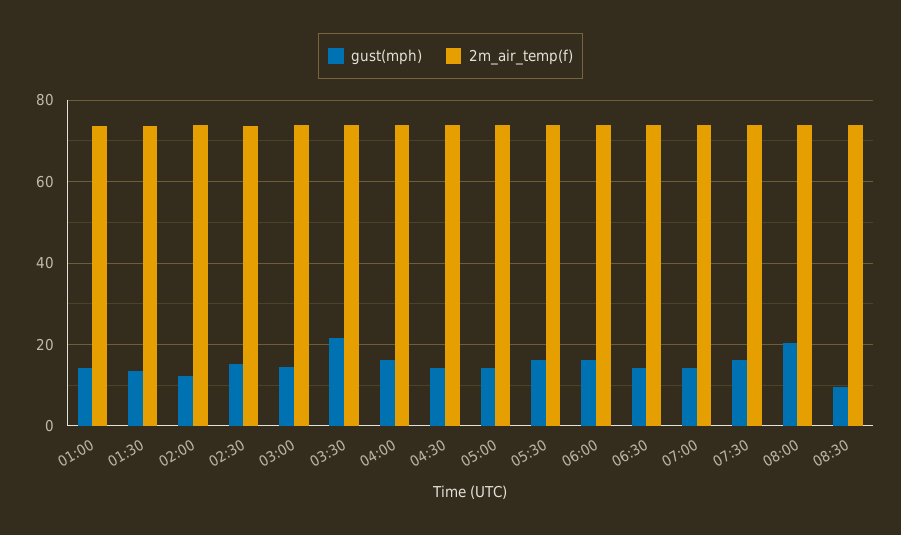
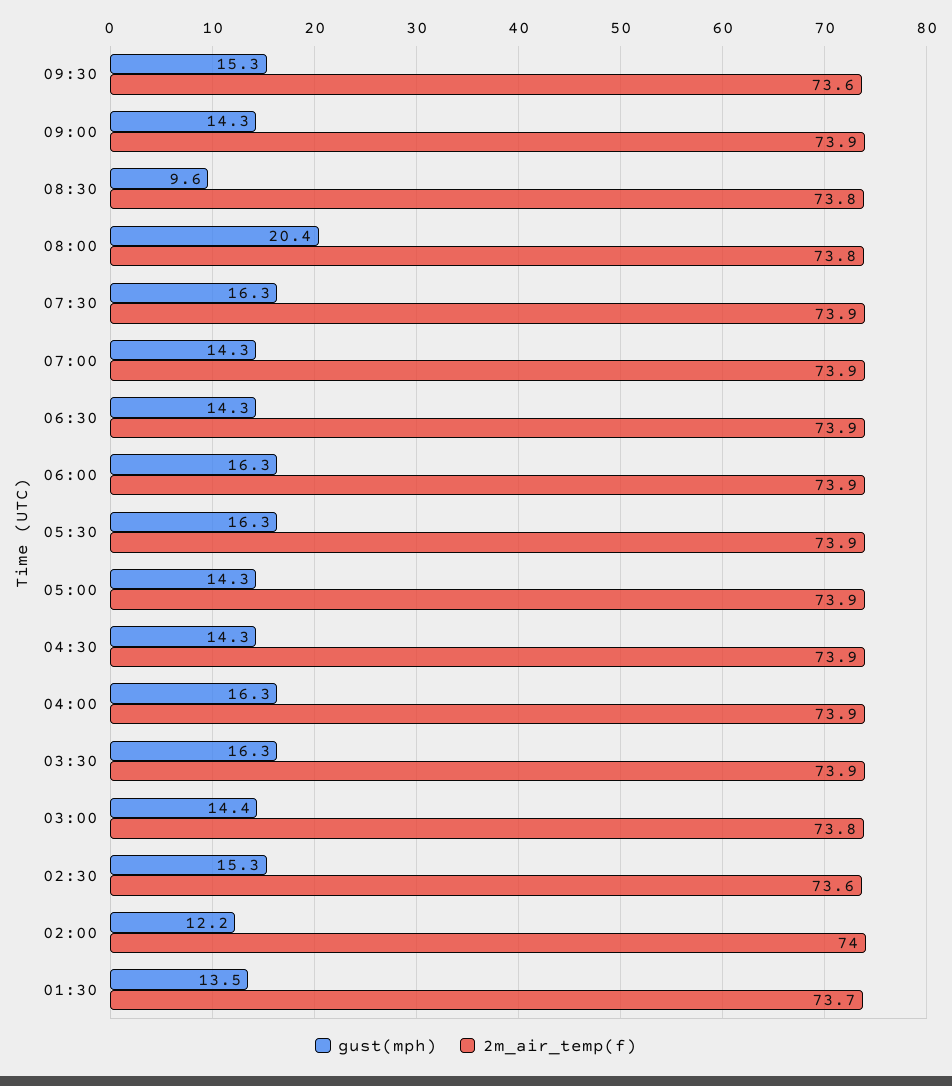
gust(mph), 01:00: 14 -> none
2m_air_temp(f), 01:00: 74 -> none
gust(mph), 03:30: 22 -> 16.3
gust(mph), 09:30: none -> 15.3
2m_air_temp(f), 09:30: none -> 73.6
gust(mph), 09:00: none -> 14.3
2m_air_temp(f), 09:00: none -> 73.9

